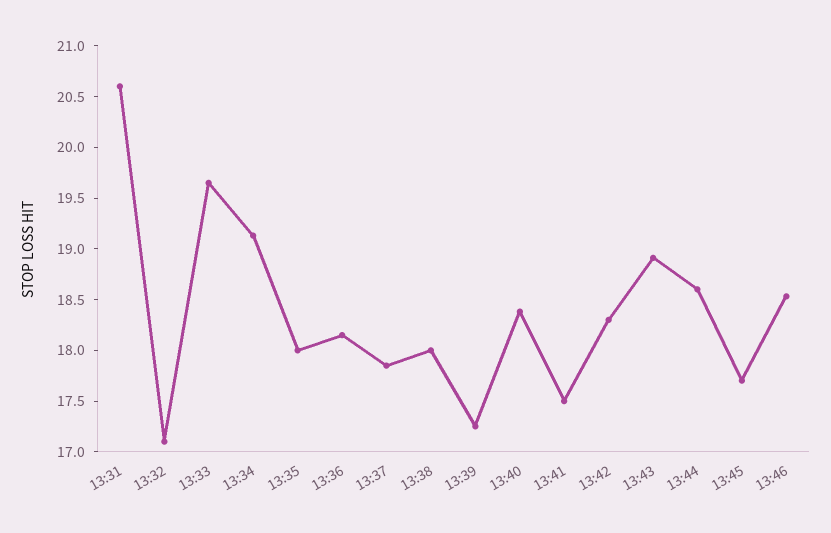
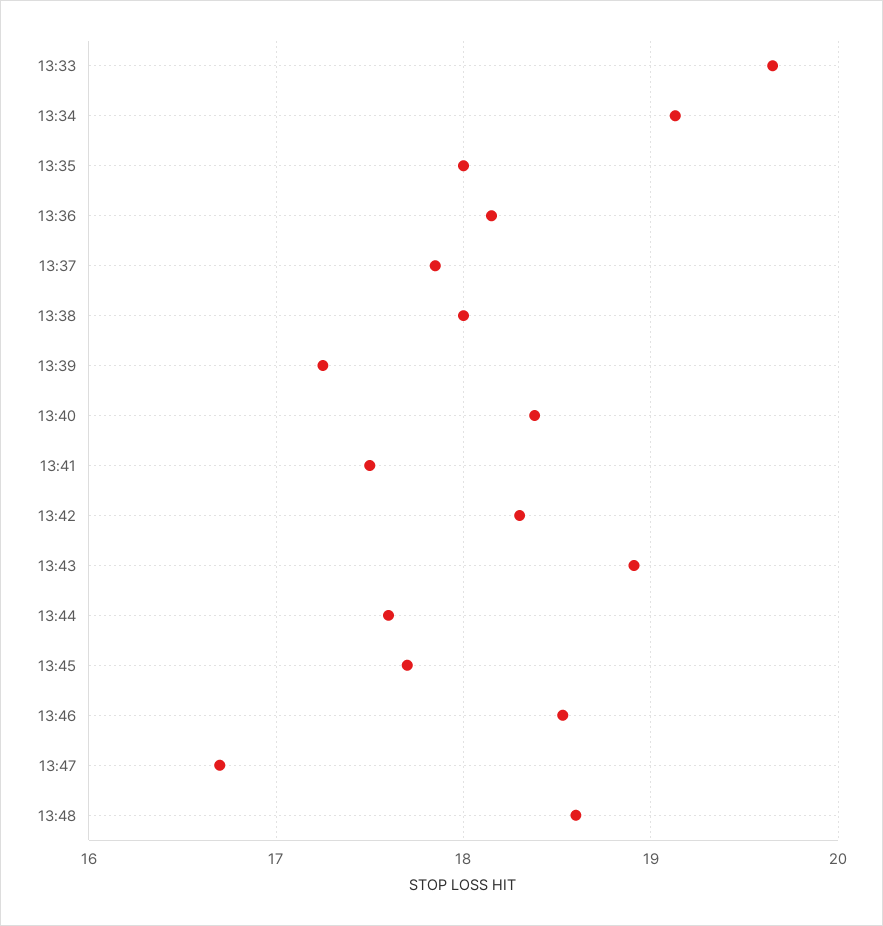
13:31: 20.6 -> none
13:32: 17.1 -> none
13:44: 18.6 -> 17.6
13:47: none -> 16.7
13:48: none -> 18.6

